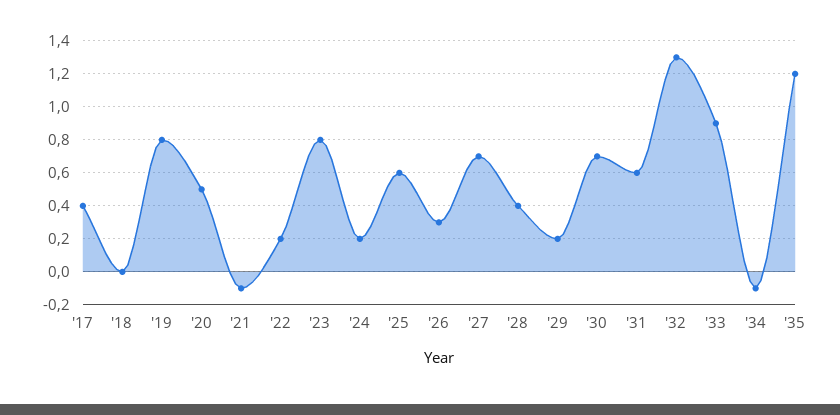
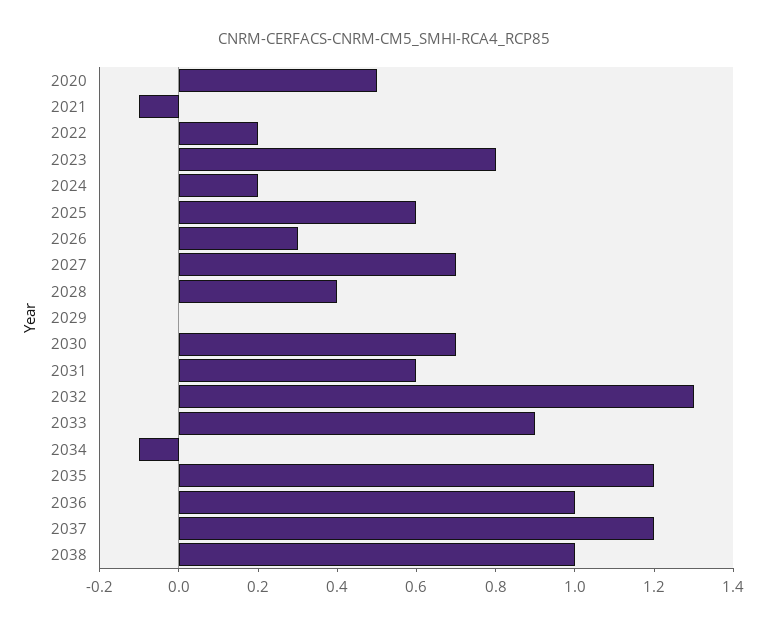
'17: 0.4 -> none
'18: 0 -> none
'19: 0.8 -> none
'29: 0.2 -> 0
2036: none -> 1
2037: none -> 1.2
2038: none -> 1

